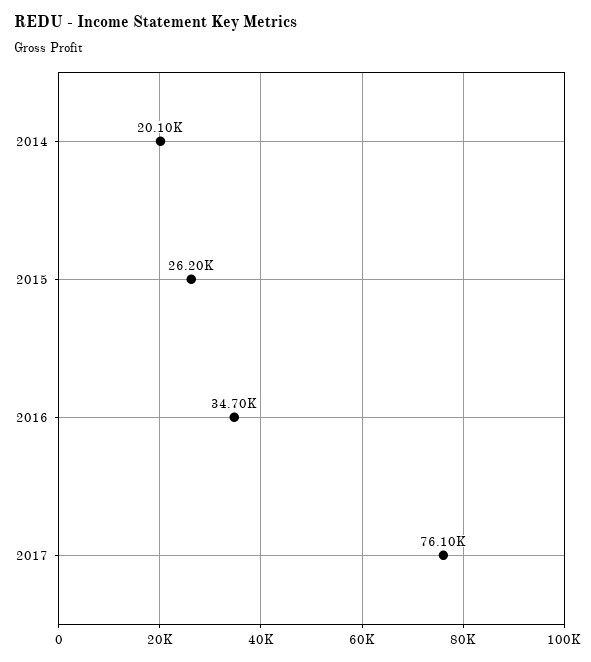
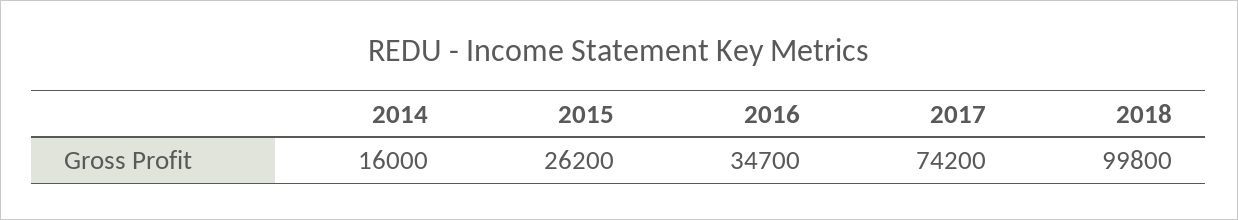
2014: 20100 -> 16000
2017: 76100 -> 74200
2018: none -> 99800

